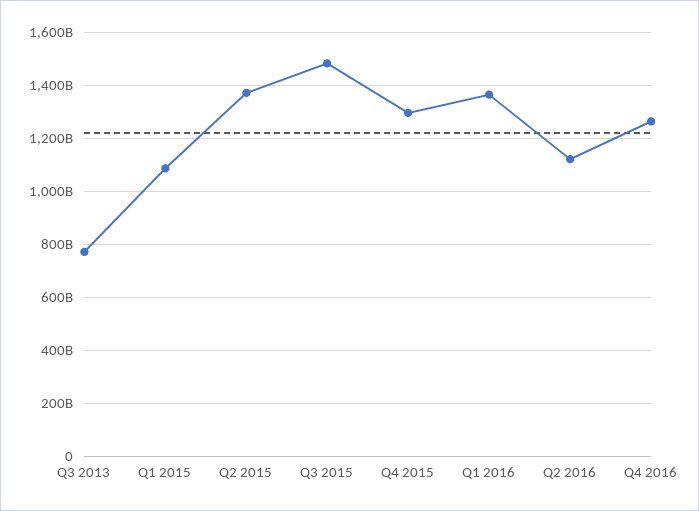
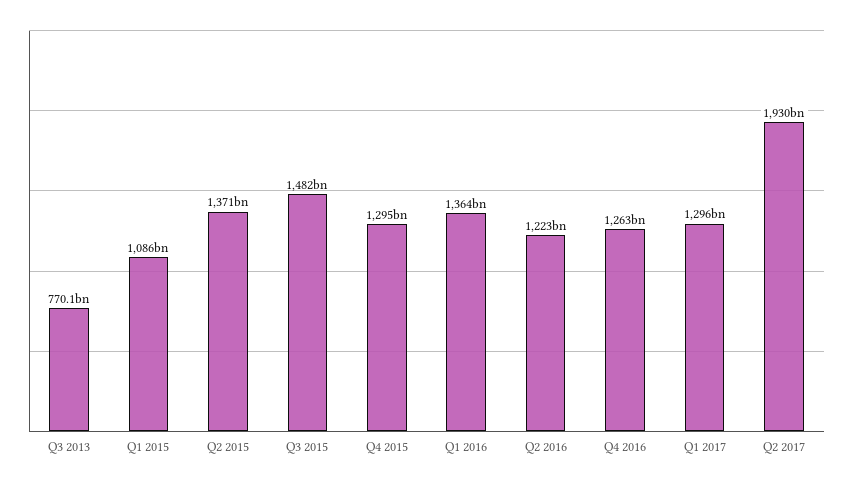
Q2 2016: 1125000000000 -> 1223000000000
Q1 2017: none -> 1296000000000
Q2 2017: none -> 1930000000000

